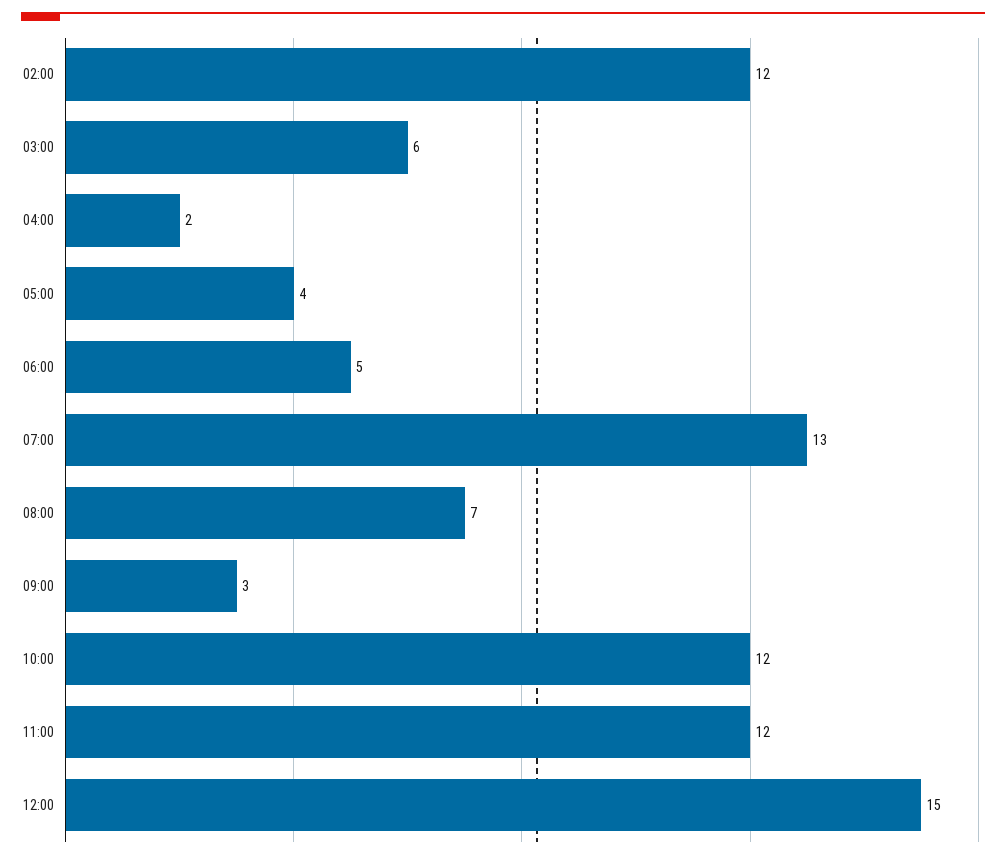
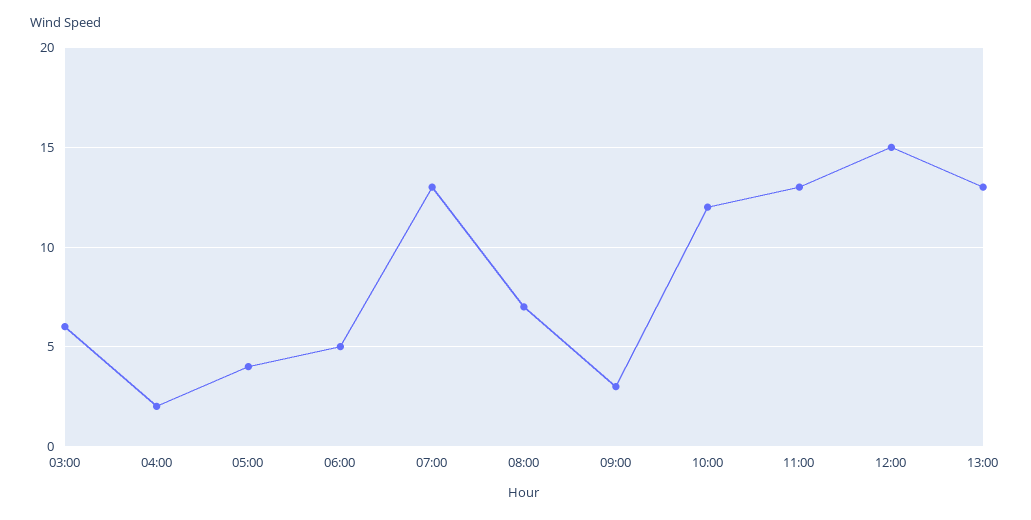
02:00: 12 -> none
11:00: 12 -> 13
13:00: none -> 13

